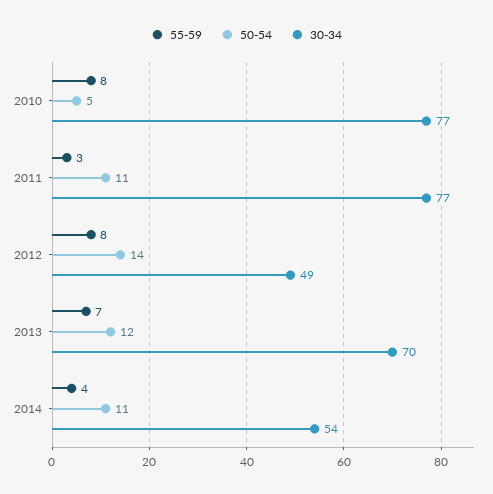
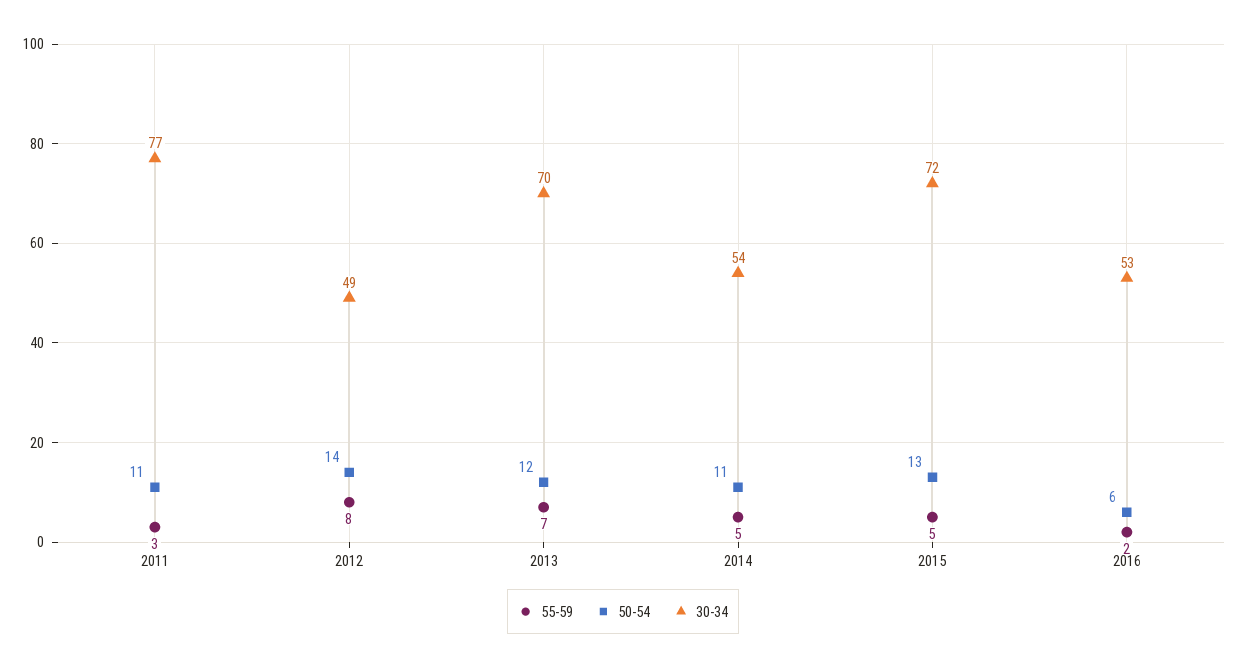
55-59, 2010: 8 -> none
50-54, 2010: 5 -> none
30-34, 2010: 77 -> none
55-59, 2014: 4 -> 5
55-59, 2015: none -> 5
50-54, 2015: none -> 13
30-34, 2015: none -> 72
55-59, 2016: none -> 2
50-54, 2016: none -> 6
30-34, 2016: none -> 53

